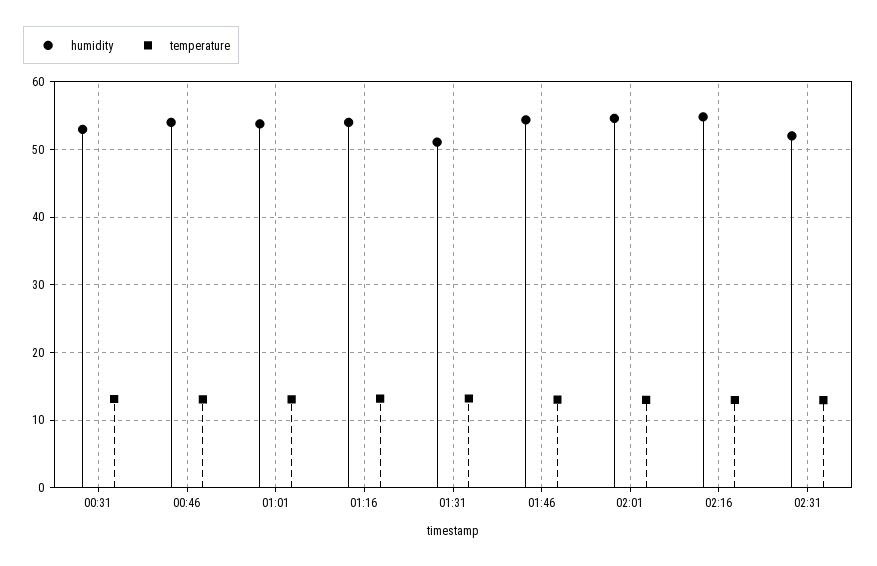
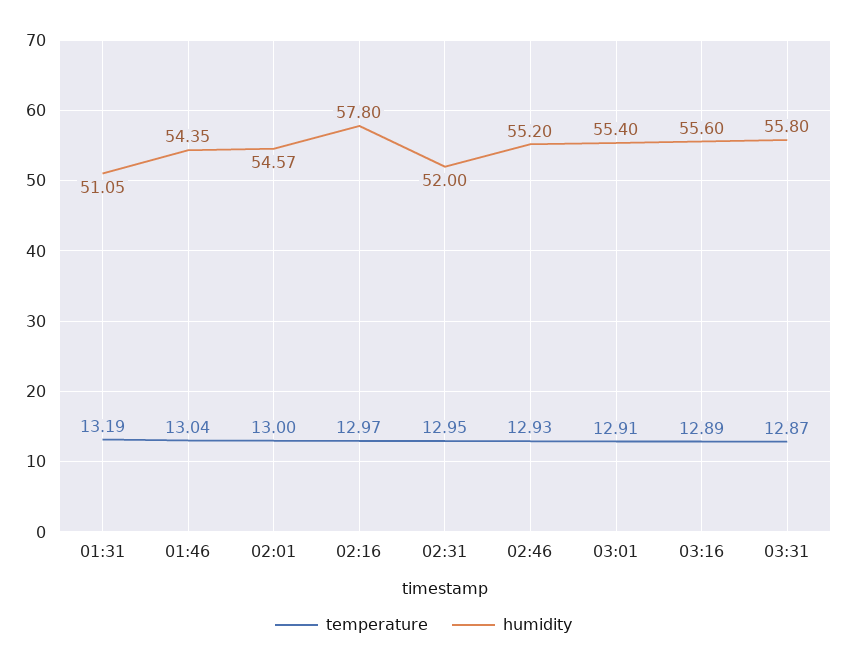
humidity, 00:31: 53 -> none
temperature, 00:31: 13 -> none
humidity, 00:46: 54 -> none
temperature, 00:46: 13 -> none
humidity, 01:01: 54 -> none
temperature, 01:01: 13 -> none
humidity, 01:16: 54 -> none
temperature, 01:16: 13 -> none
humidity, 02:16: 55 -> 57.8
temperature, 02:46: none -> 12.93
humidity, 02:46: none -> 55.2
temperature, 03:01: none -> 12.91
humidity, 03:01: none -> 55.4
temperature, 03:16: none -> 12.89
humidity, 03:16: none -> 55.6
temperature, 03:31: none -> 12.87
humidity, 03:31: none -> 55.8

